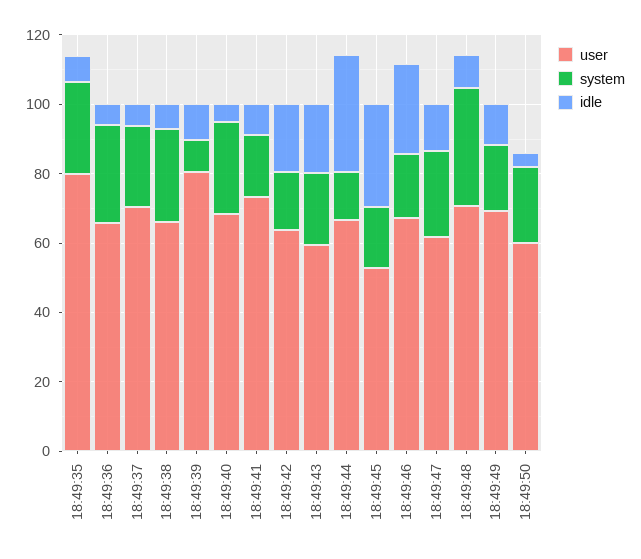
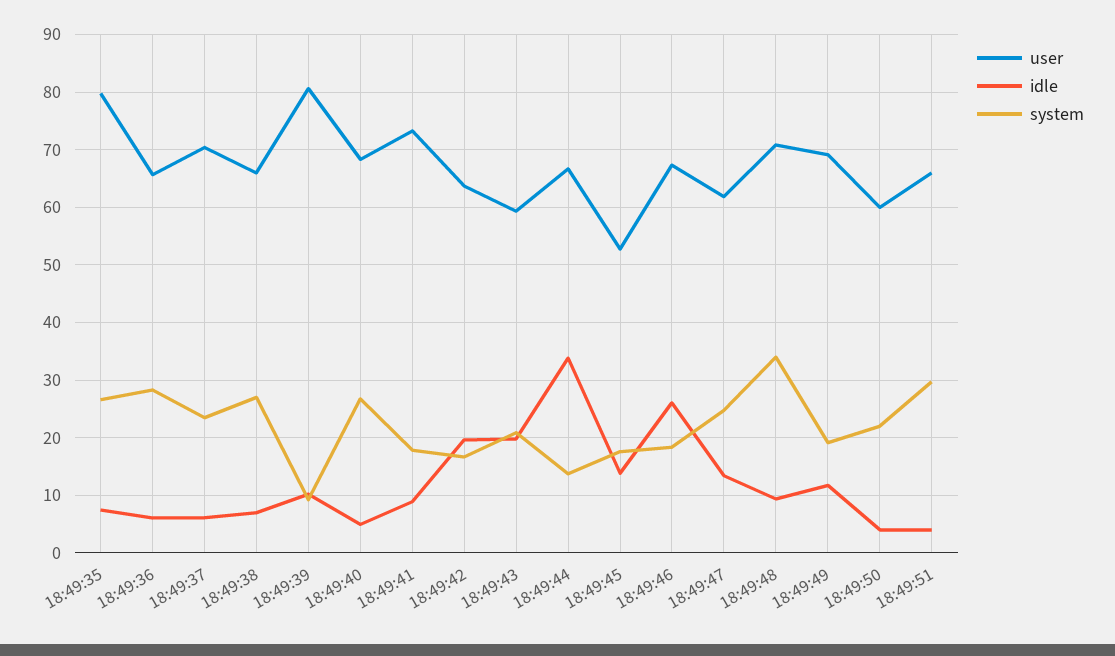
idle, 18:49:45: 30 -> 14
user, 18:49:51: none -> 66
idle, 18:49:51: none -> 4
system, 18:49:51: none -> 30

